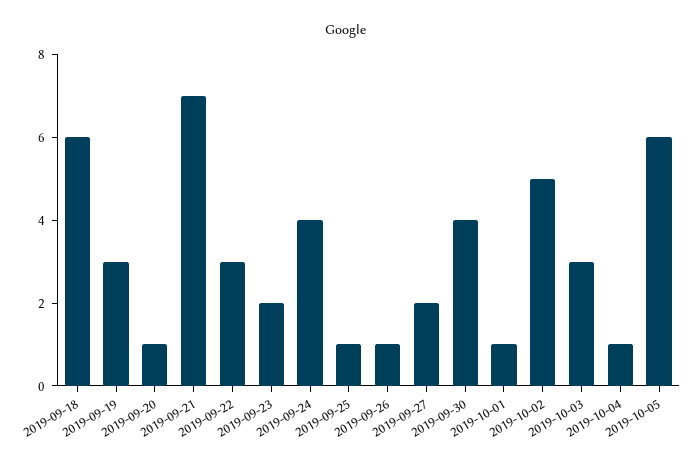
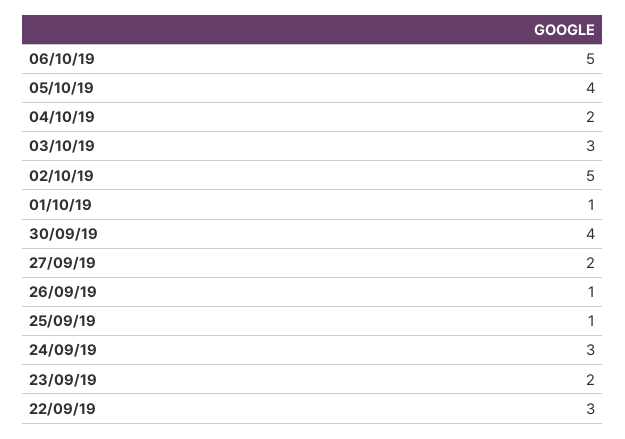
2019-09-18: 6 -> none
2019-09-19: 3 -> none
2019-09-20: 1 -> none
2019-09-21: 7 -> none
2019-09-24: 4 -> 3
2019-10-04: 1 -> 2
2019-10-05: 6 -> 4
06/10/19: none -> 5

